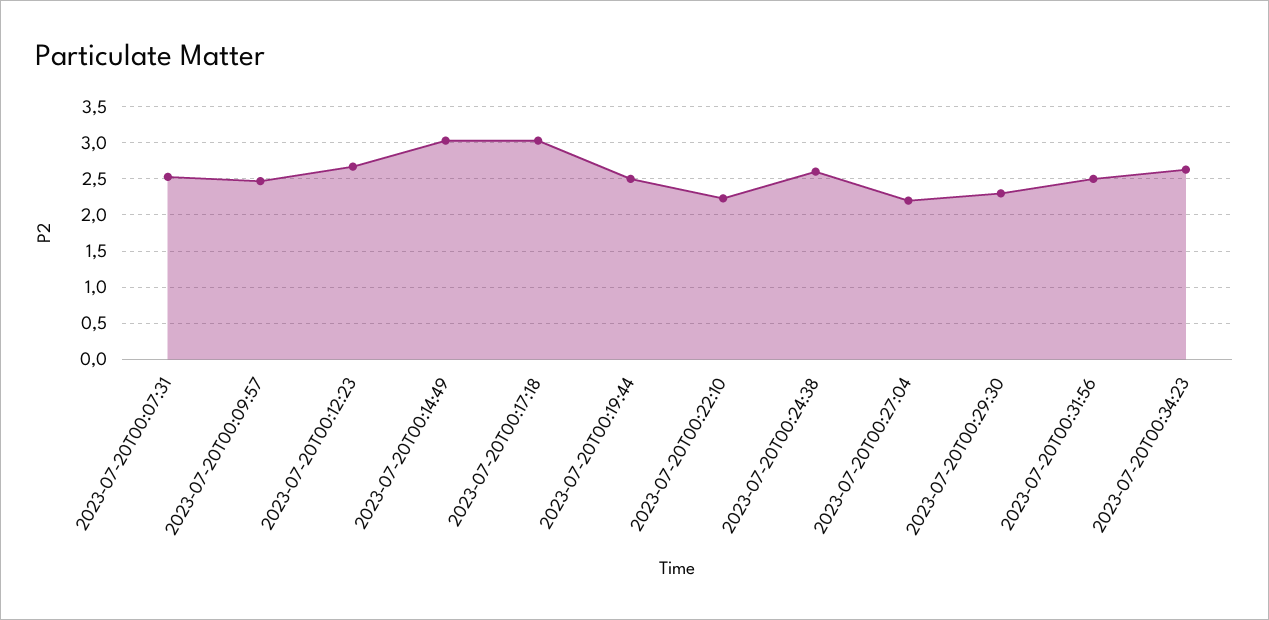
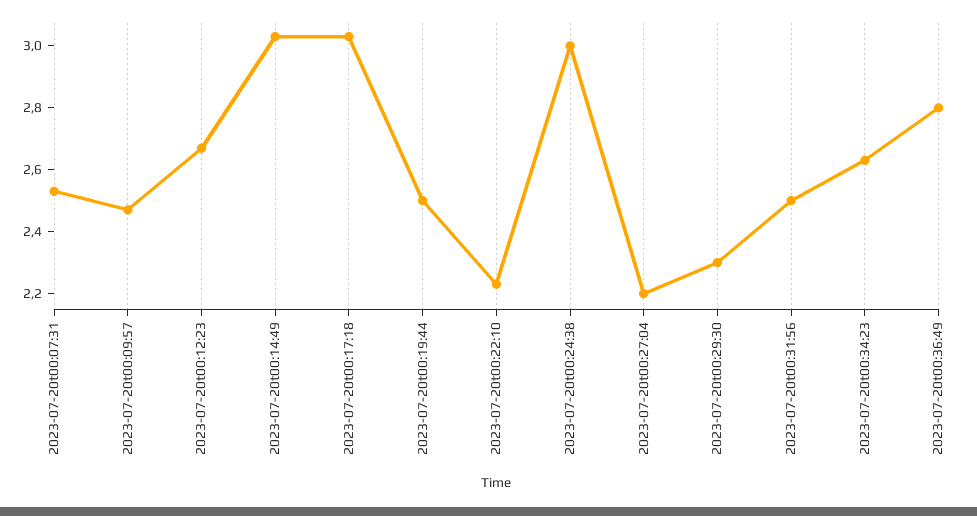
2023-07-20T00:24:38: 2.6 -> 3
2023-07-20t00:36:49: none -> 2.8

